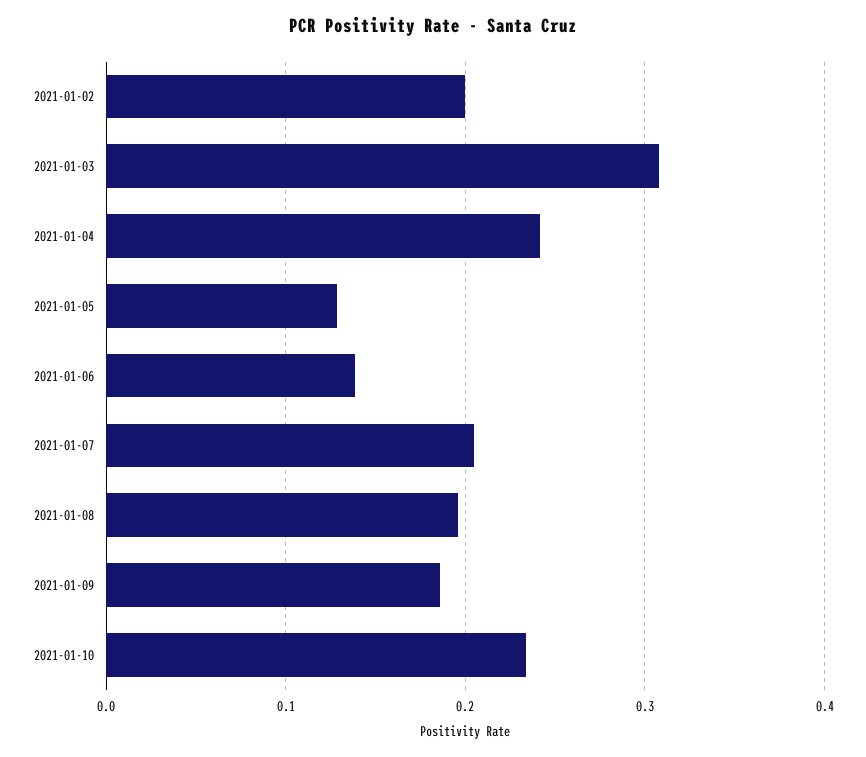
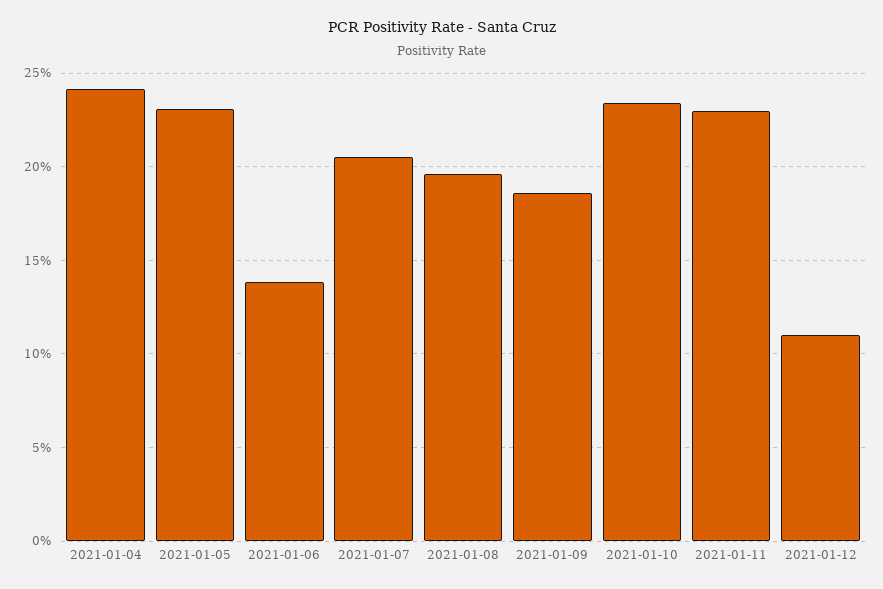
2021-01-02: 0.2 -> none
2021-01-03: 0.31 -> none
2021-01-05: 0.13 -> 0.23
2021-01-11: none -> 0.23
2021-01-12: none -> 0.11

